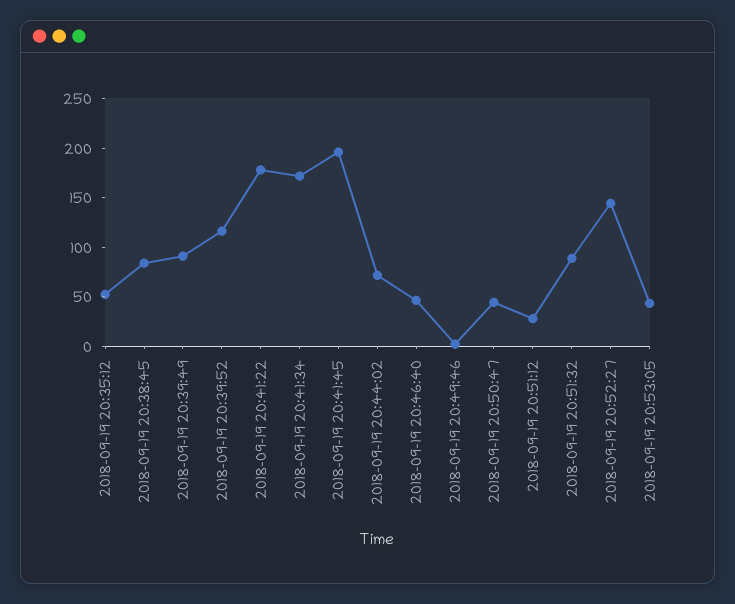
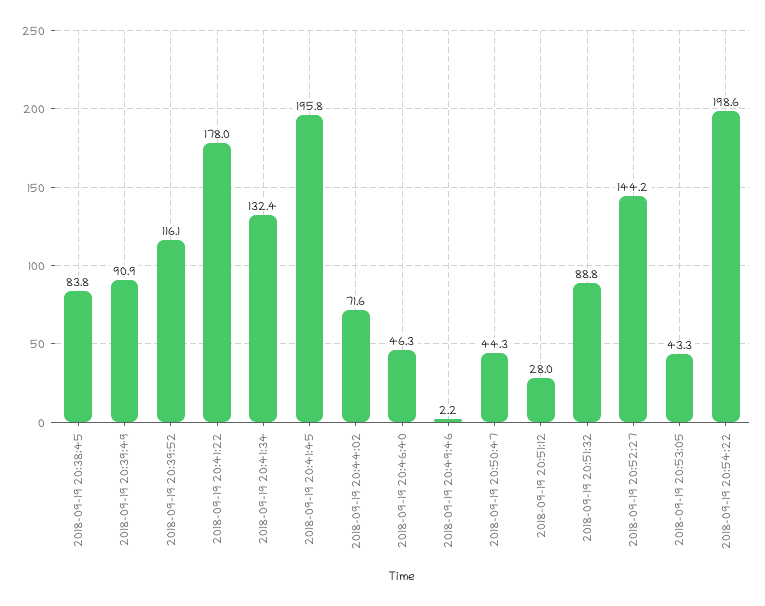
2018-09-19 20:35:12: 50 -> none
2018-09-19 20:41:34: 170 -> 132.4
2018-09-19 20:54:22: none -> 198.6

